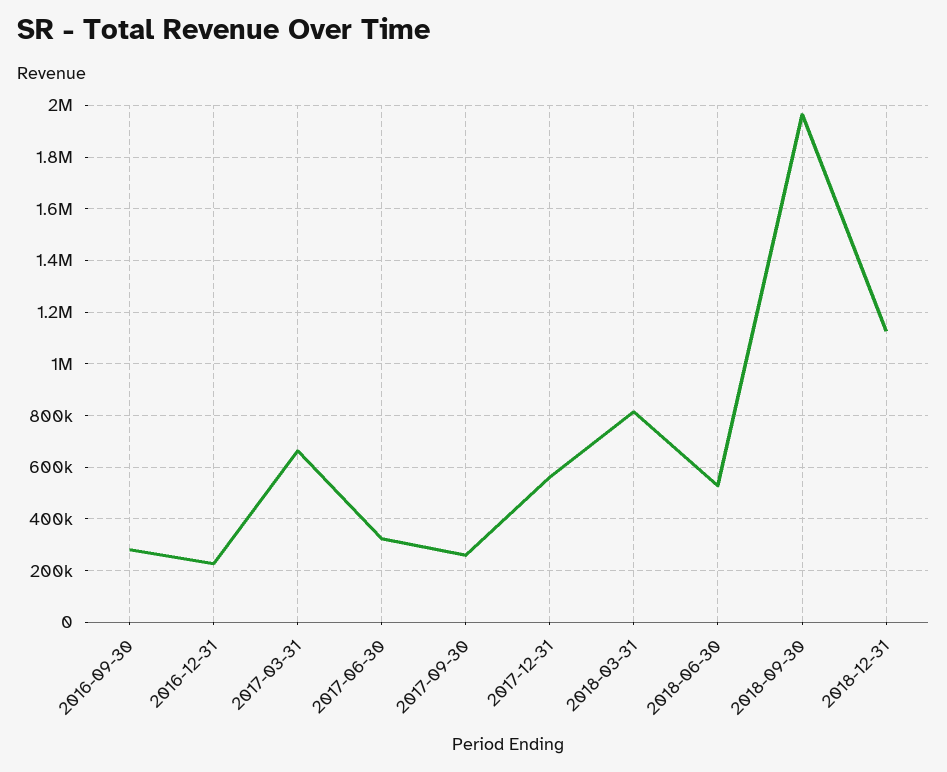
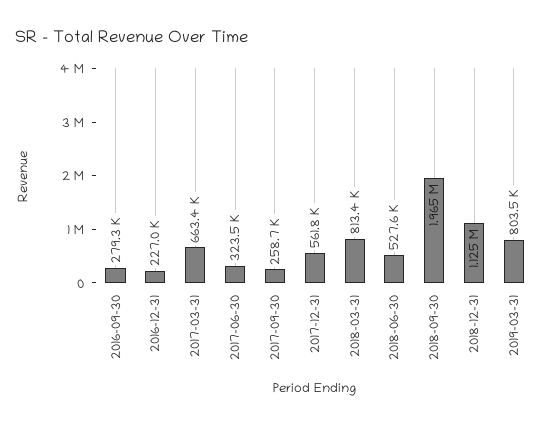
2019-03-31: none -> 803500

